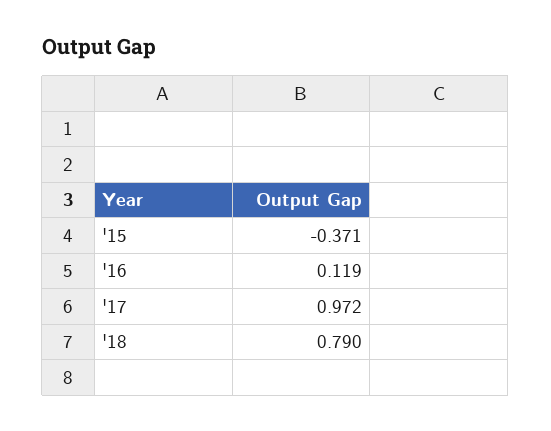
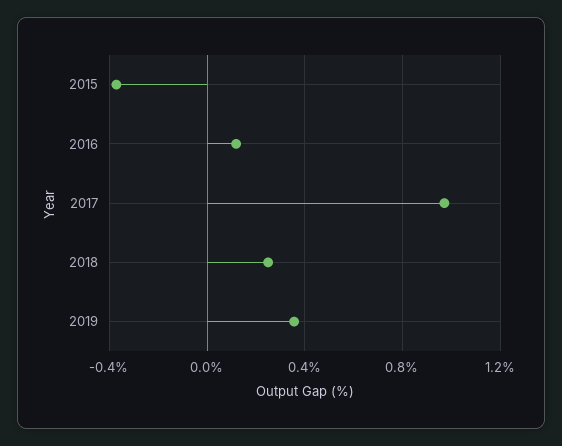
'18: 0.79 -> 0.25
2019: none -> 0.35

